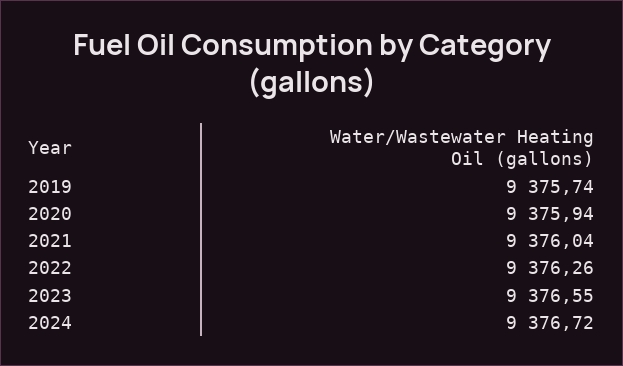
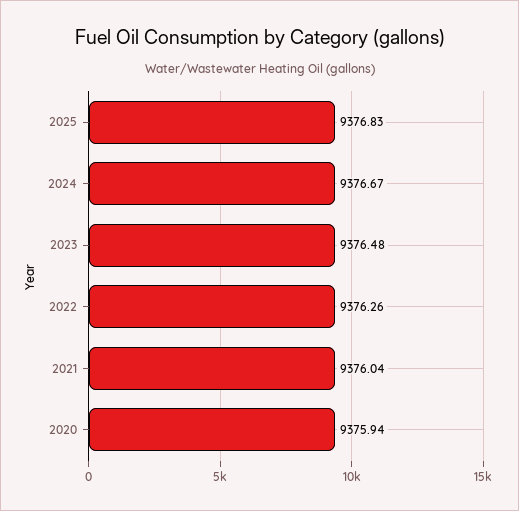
2019: 9375.74 -> none
2023: 9376.55 -> 9376.48
2024: 9376.72 -> 9376.67
2025: none -> 9376.83

